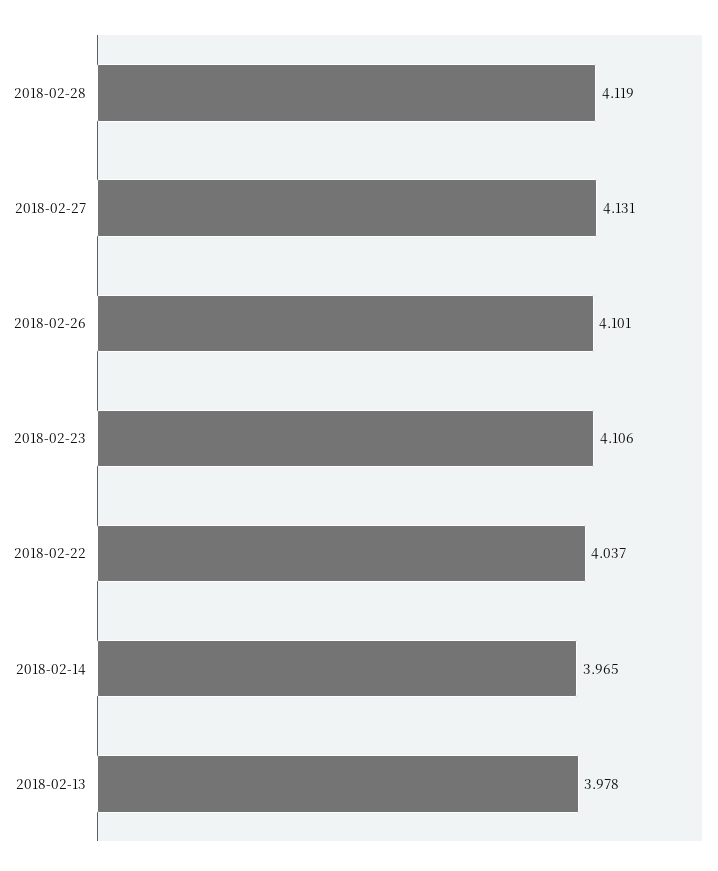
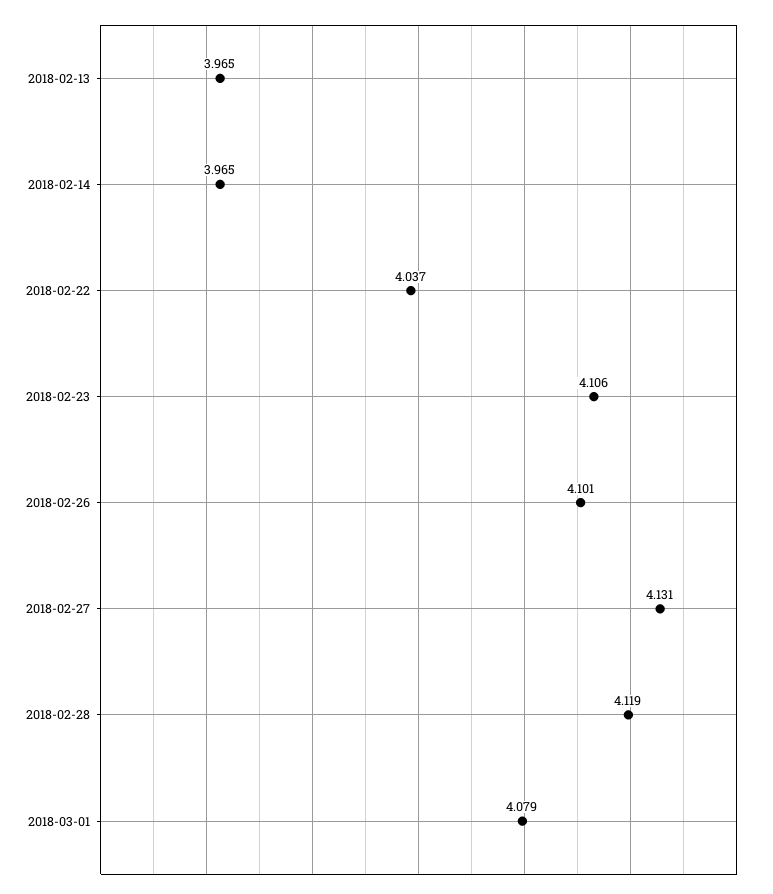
2018-02-13: 3.978 -> 3.965
2018-03-01: none -> 4.079

